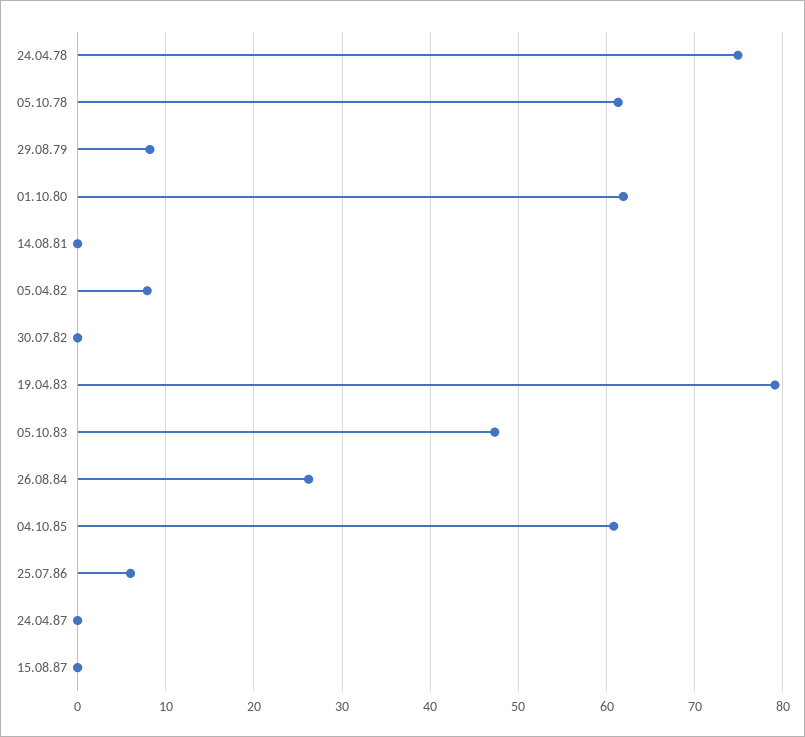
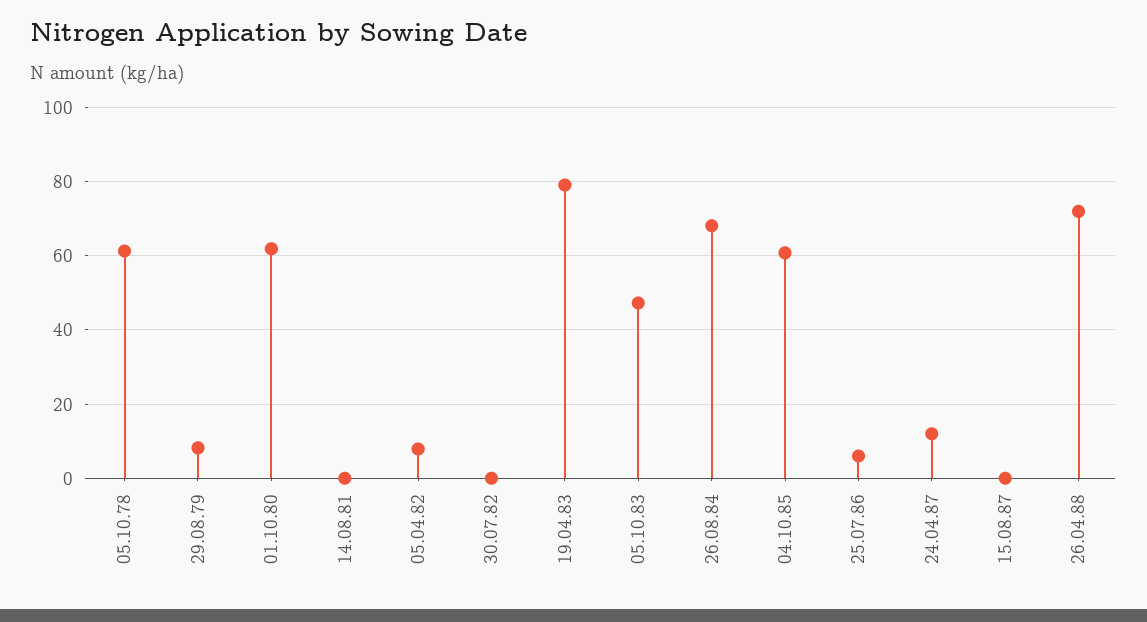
24.04.78: 75 -> none
26.08.84: 26 -> 68
24.04.87: 0 -> 12
26.04.88: none -> 72

